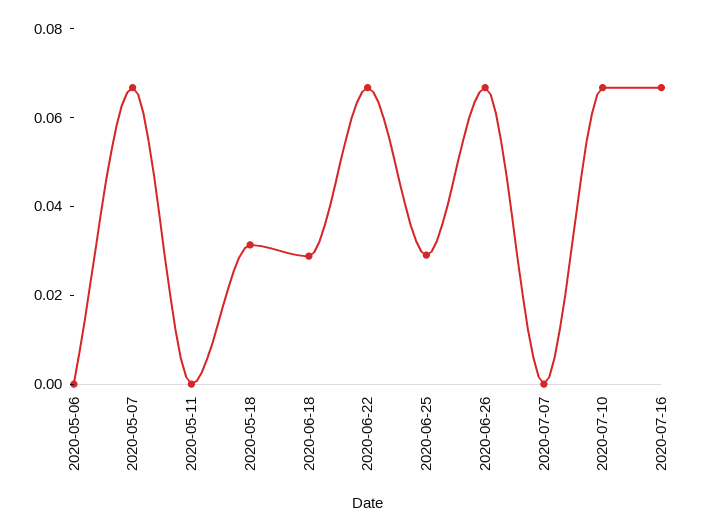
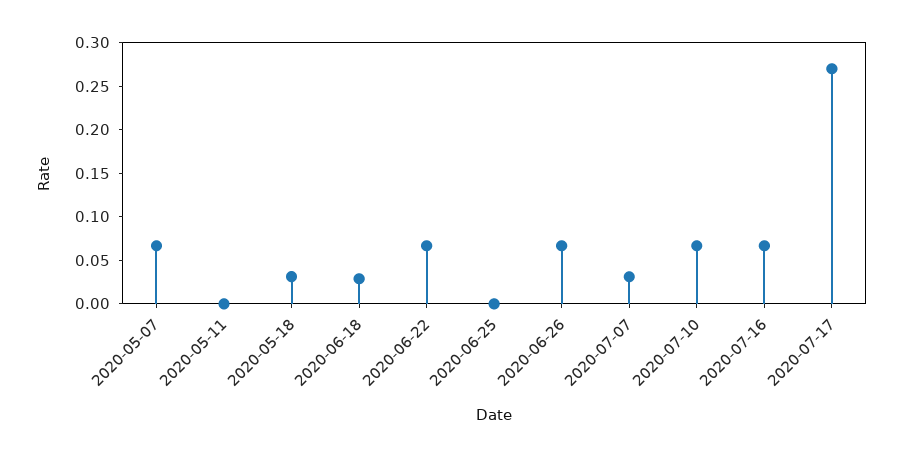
2020-05-06: 0 -> none
2020-06-25: 0.03 -> 0
2020-07-07: 0 -> 0.03
2020-07-17: none -> 0.27

